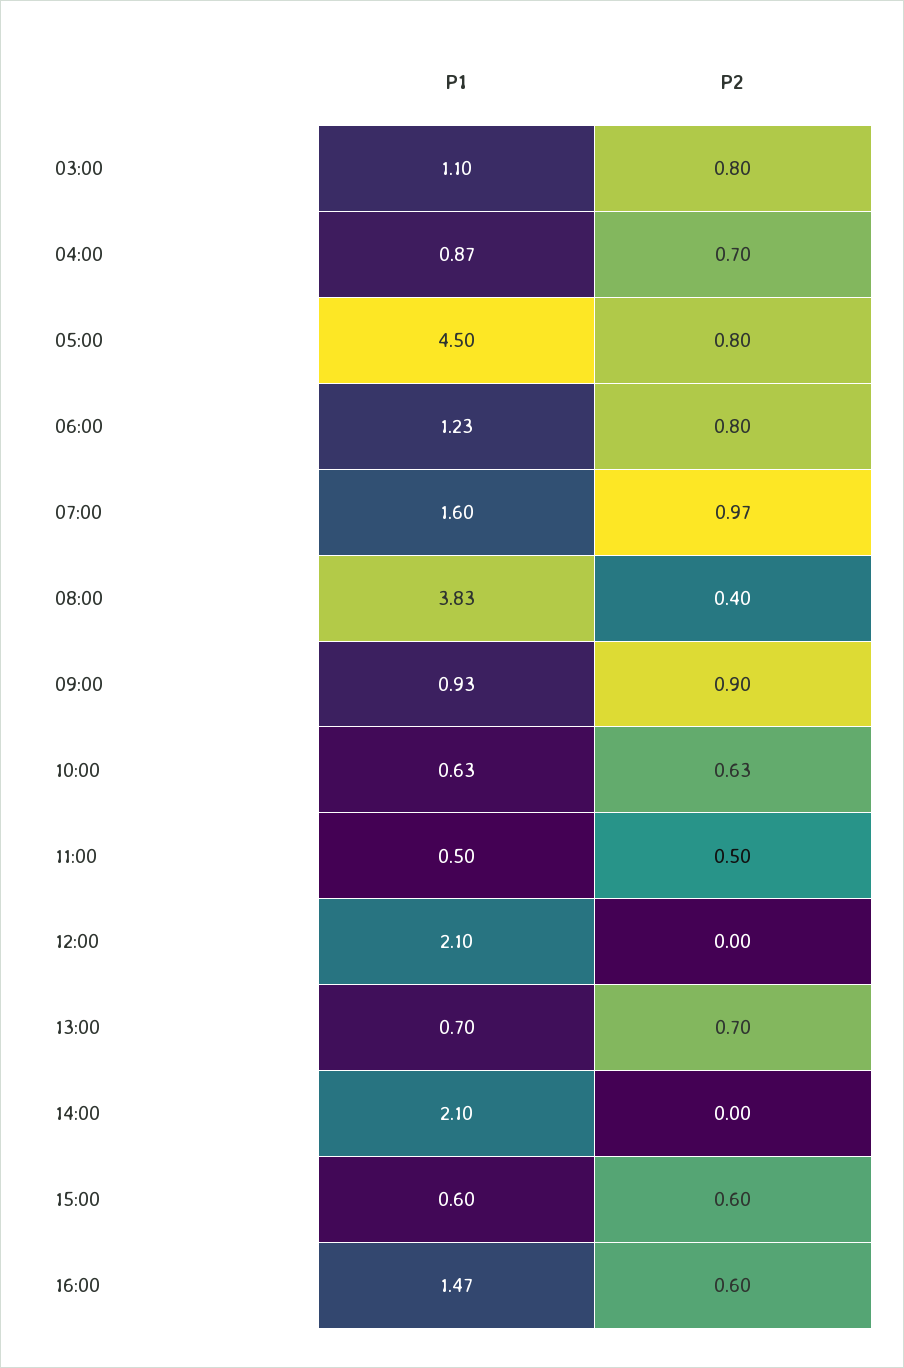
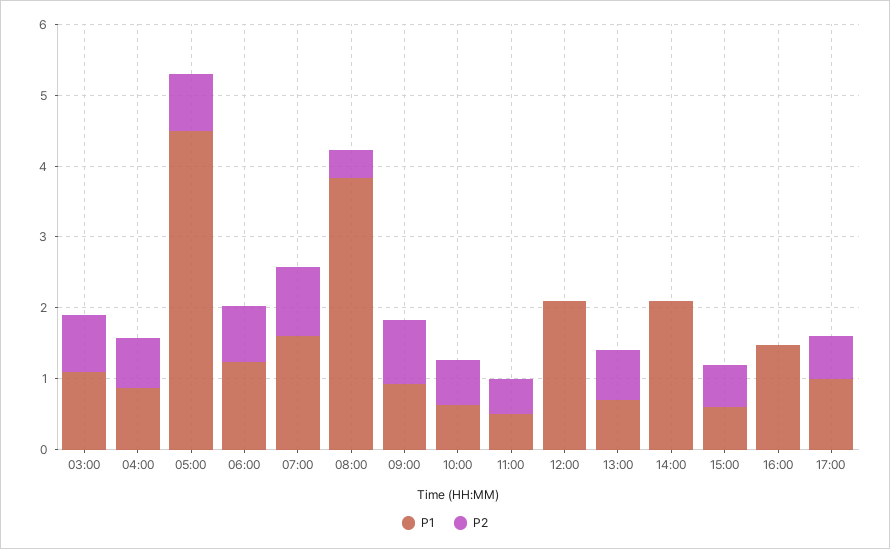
P2, 16:00: 0.6 -> 0
P1, 17:00: none -> 1
P2, 17:00: none -> 0.6

